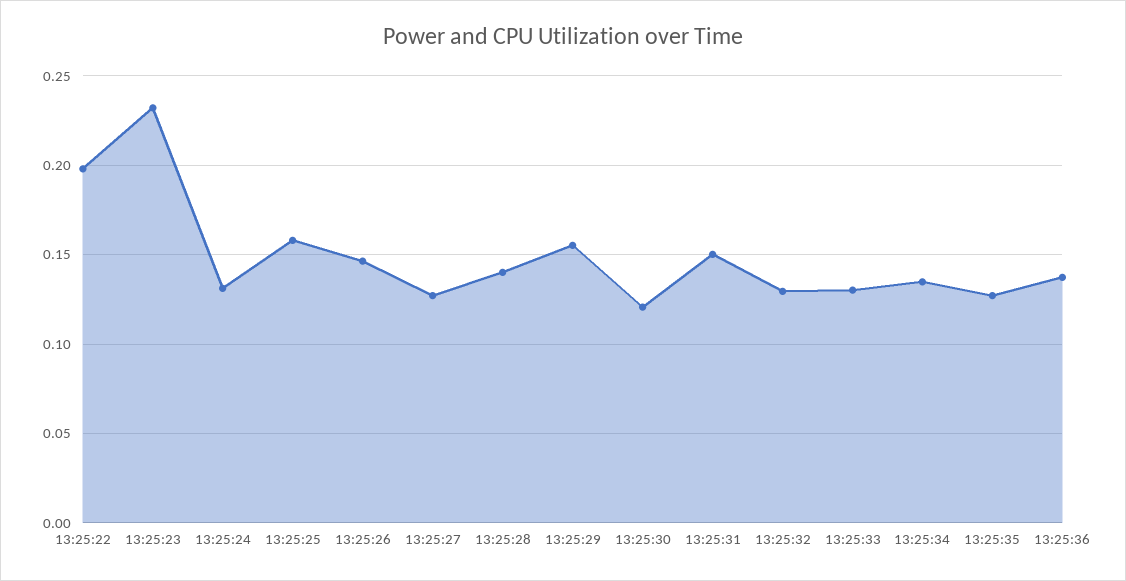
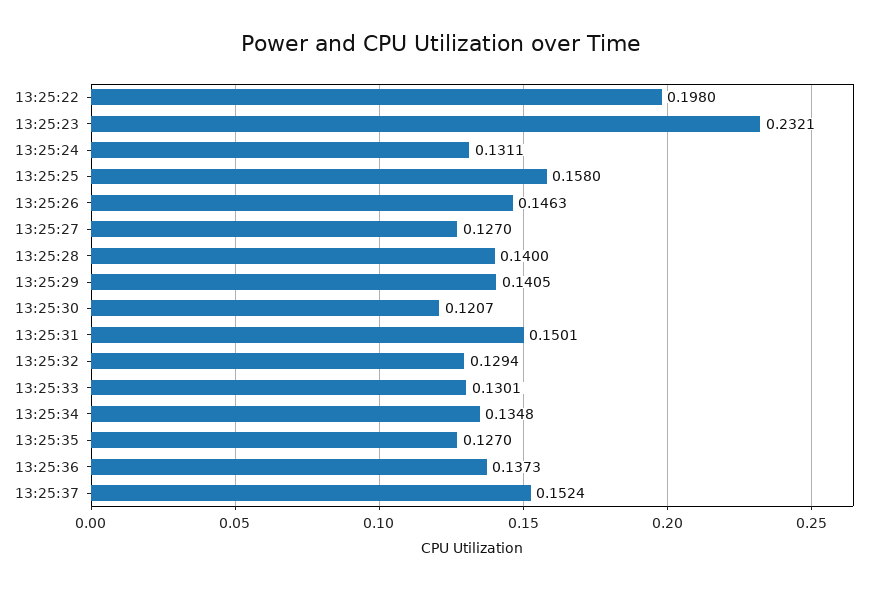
13:25:29: 0.155 -> 0.1405
13:25:37: none -> 0.1524

